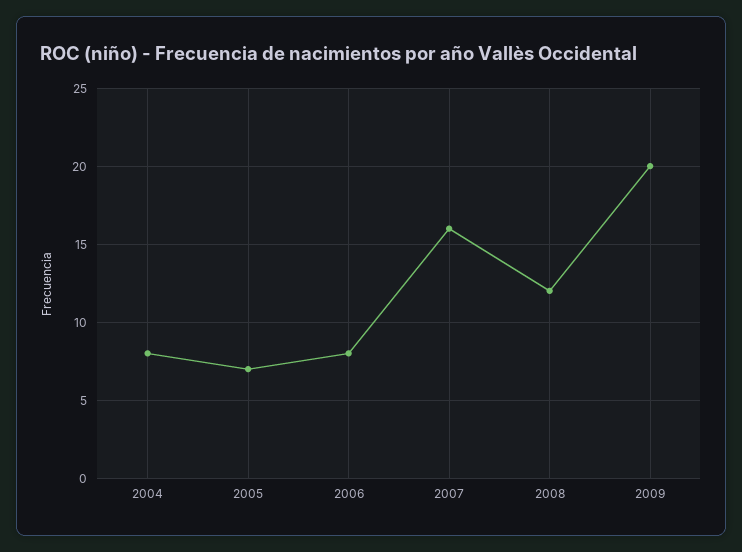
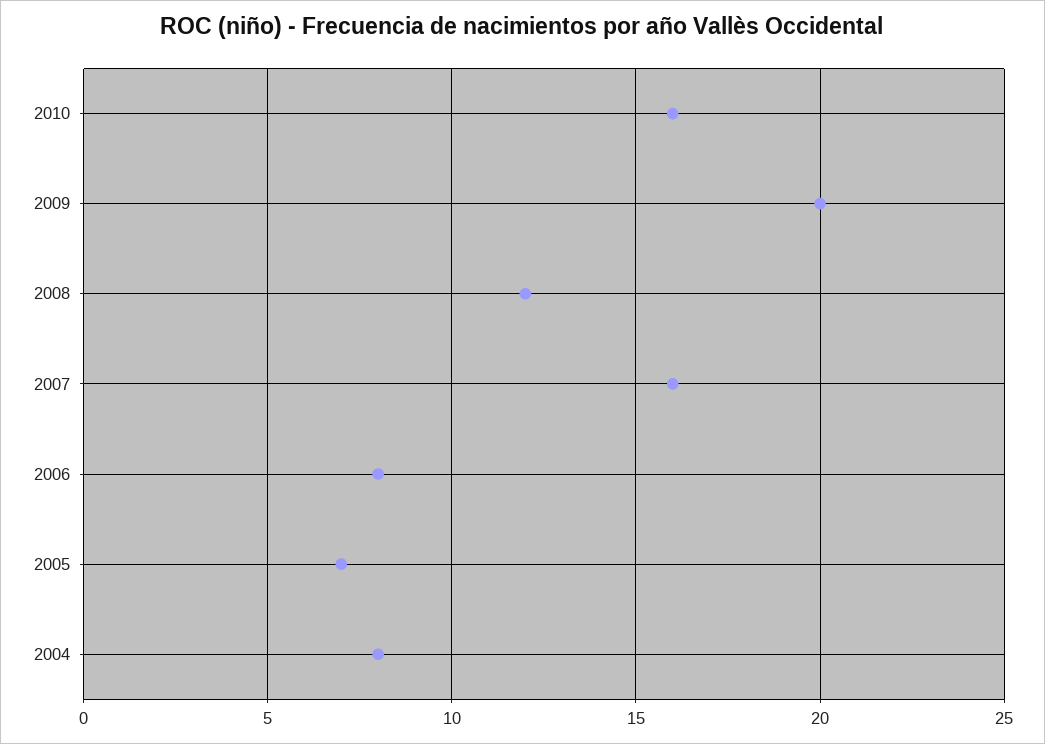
2010: none -> 16

